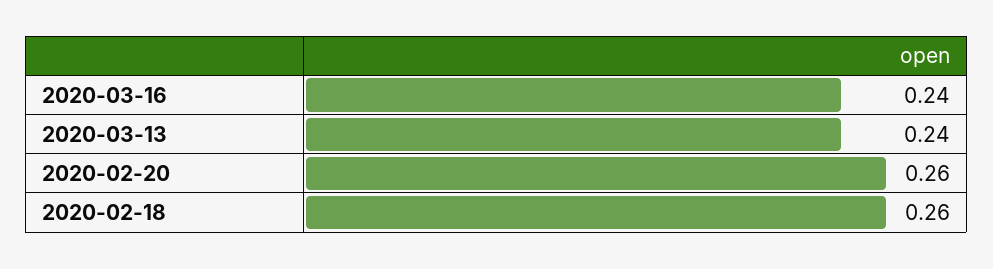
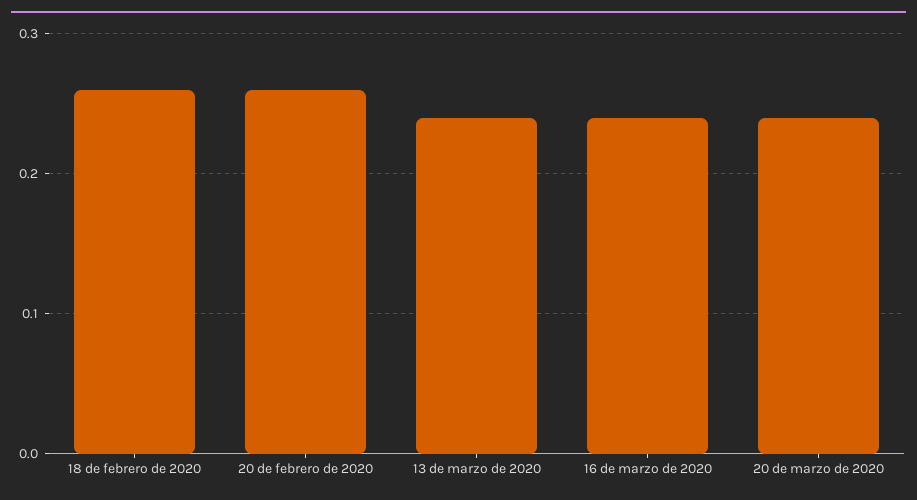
20 de marzo de 2020: none -> 0.24

